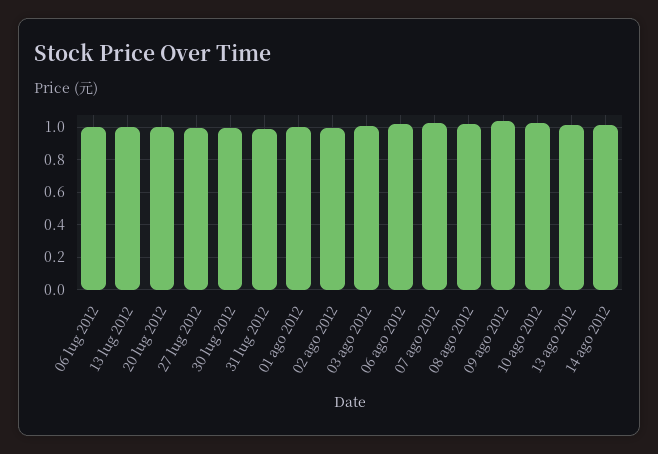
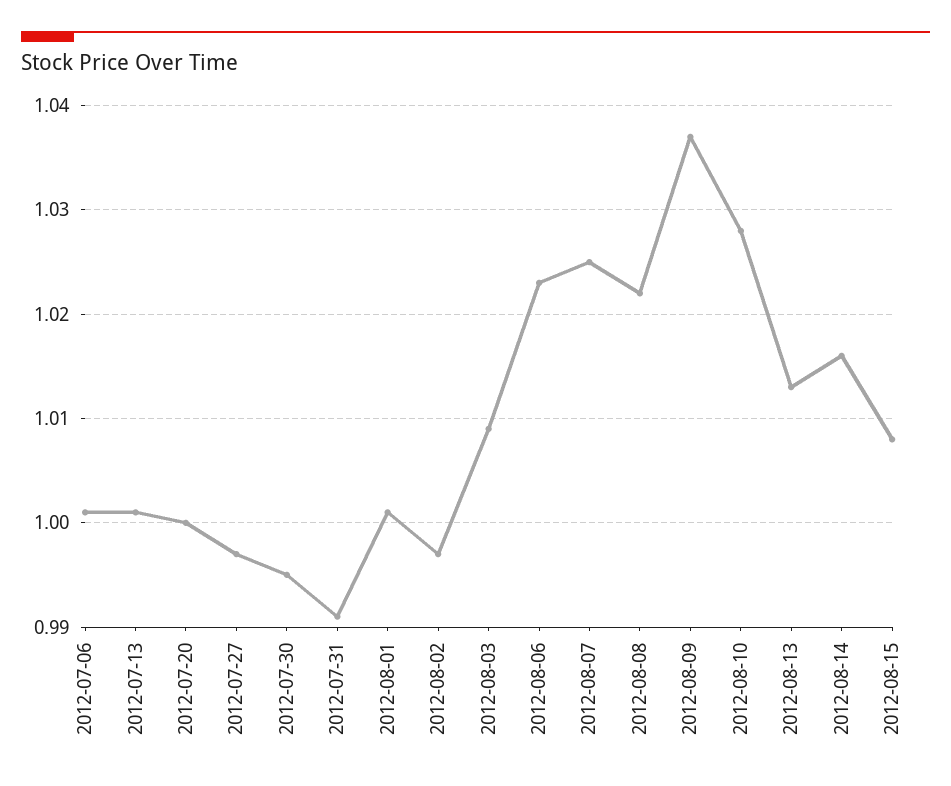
2012-08-15: none -> 1.008

